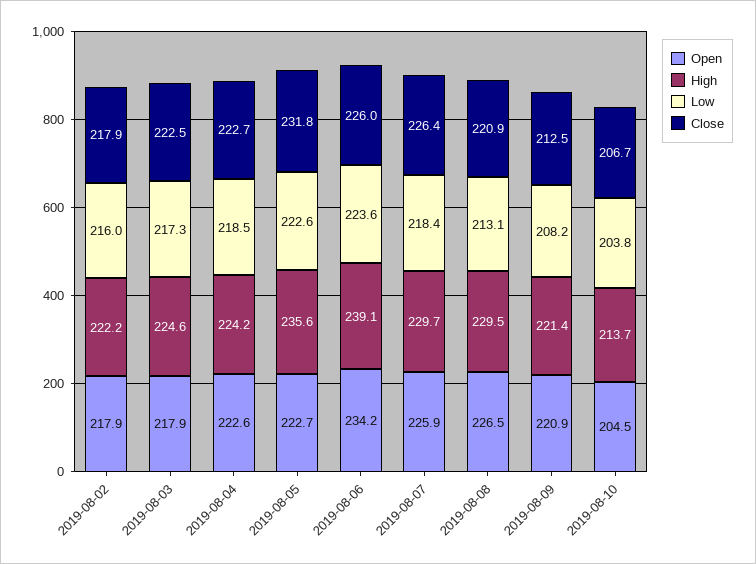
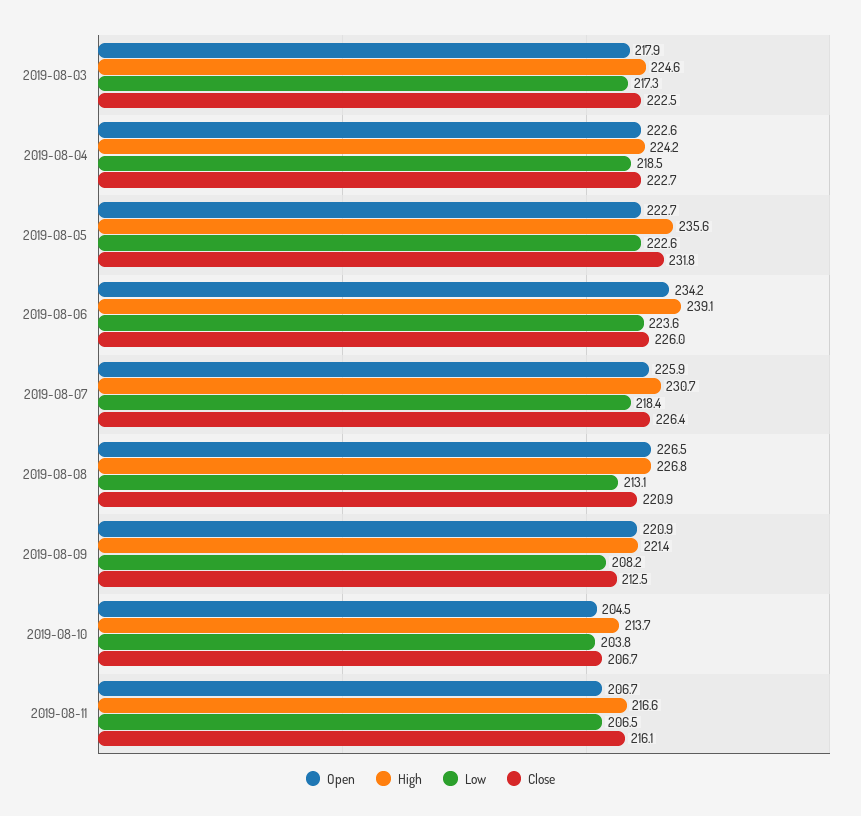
Open, 2019-08-02: 217.9 -> none
High, 2019-08-02: 222.2 -> none
Low, 2019-08-02: 216 -> none
Close, 2019-08-02: 217.9 -> none
High, 2019-08-07: 229.7 -> 230.7
High, 2019-08-08: 229.5 -> 226.8
Open, 2019-08-11: none -> 206.7
High, 2019-08-11: none -> 216.6
Low, 2019-08-11: none -> 206.5
Close, 2019-08-11: none -> 216.1

